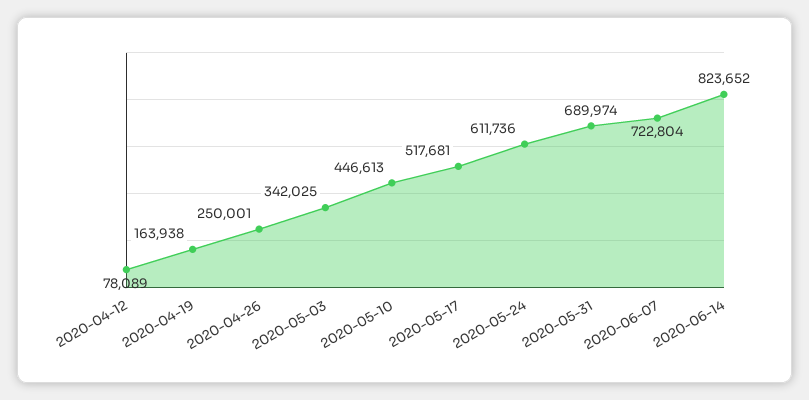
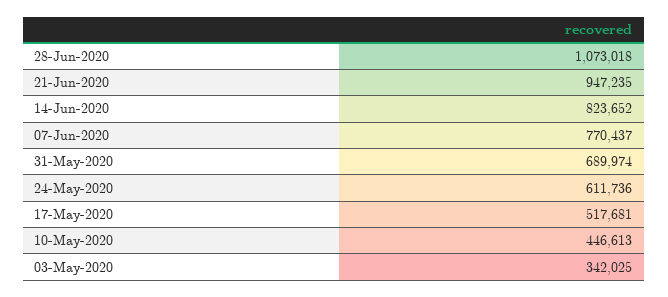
2020-04-12: 78089 -> none
2020-04-19: 163938 -> none
2020-04-26: 250001 -> none
2020-06-07: 722804 -> 770437
28-Jun-2020: none -> 1073018
21-Jun-2020: none -> 947235

